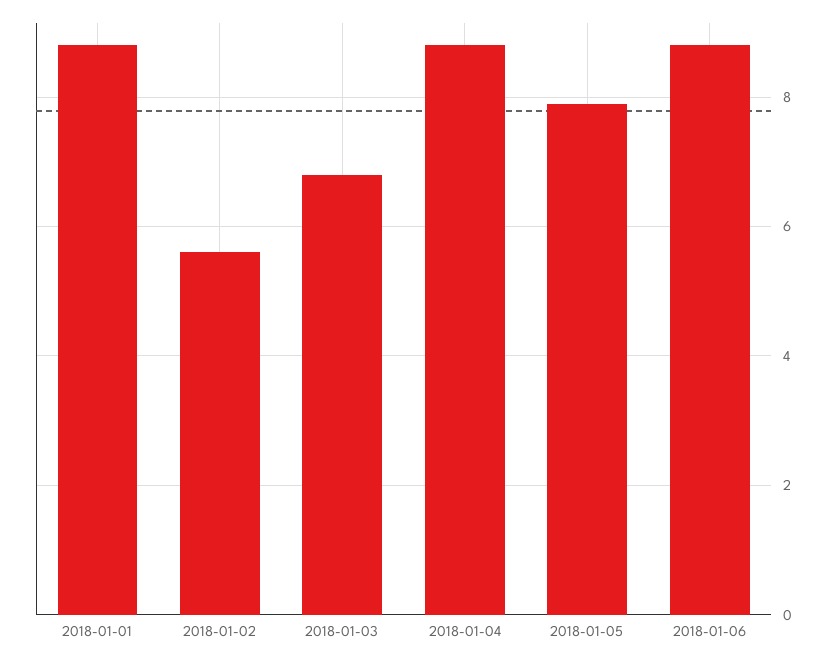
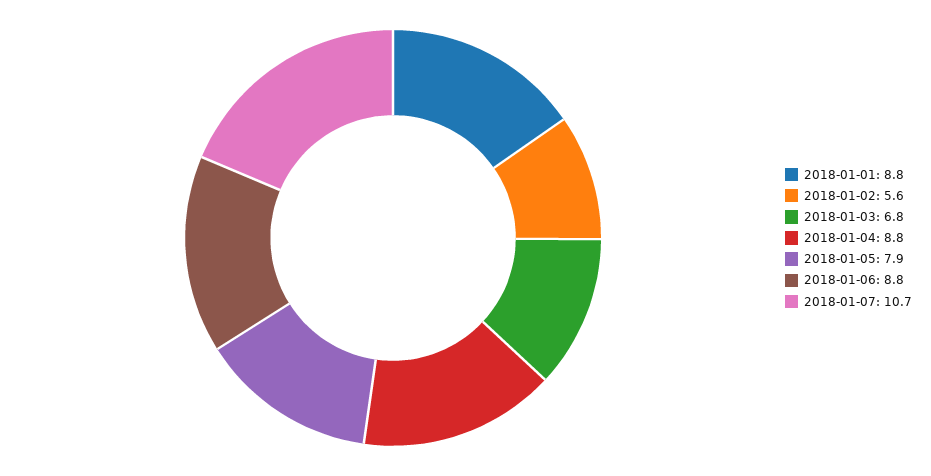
2018-01-07: none -> 10.7

